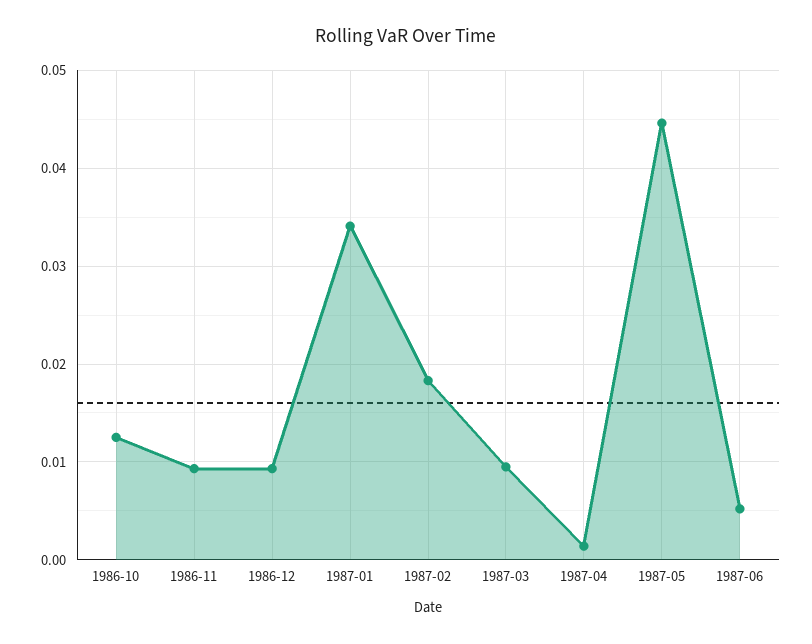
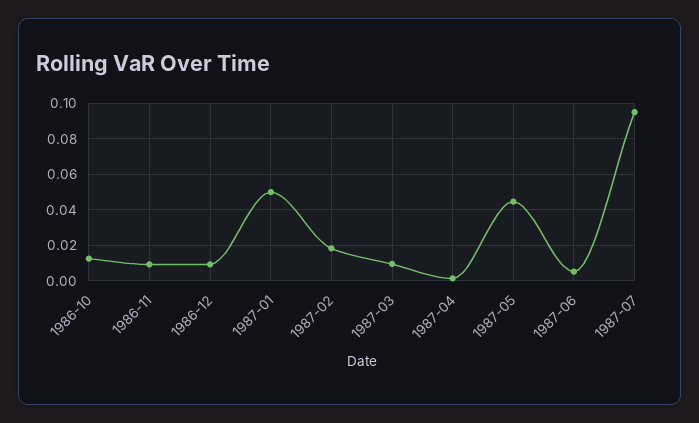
1987-01: 0.034 -> 0.05
1987-07: none -> 0.095

